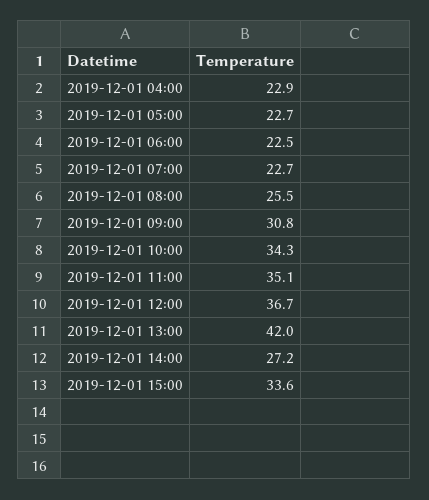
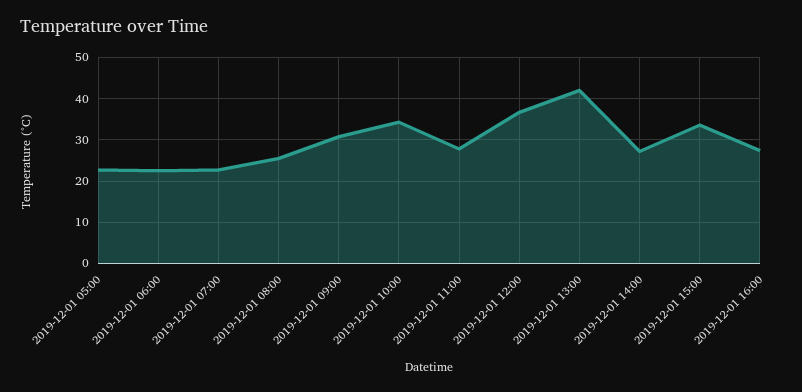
2019-12-01 04:00: 22.9 -> none
2019-12-01 11:00: 35.1 -> 28
2019-12-01 16:00: none -> 28

